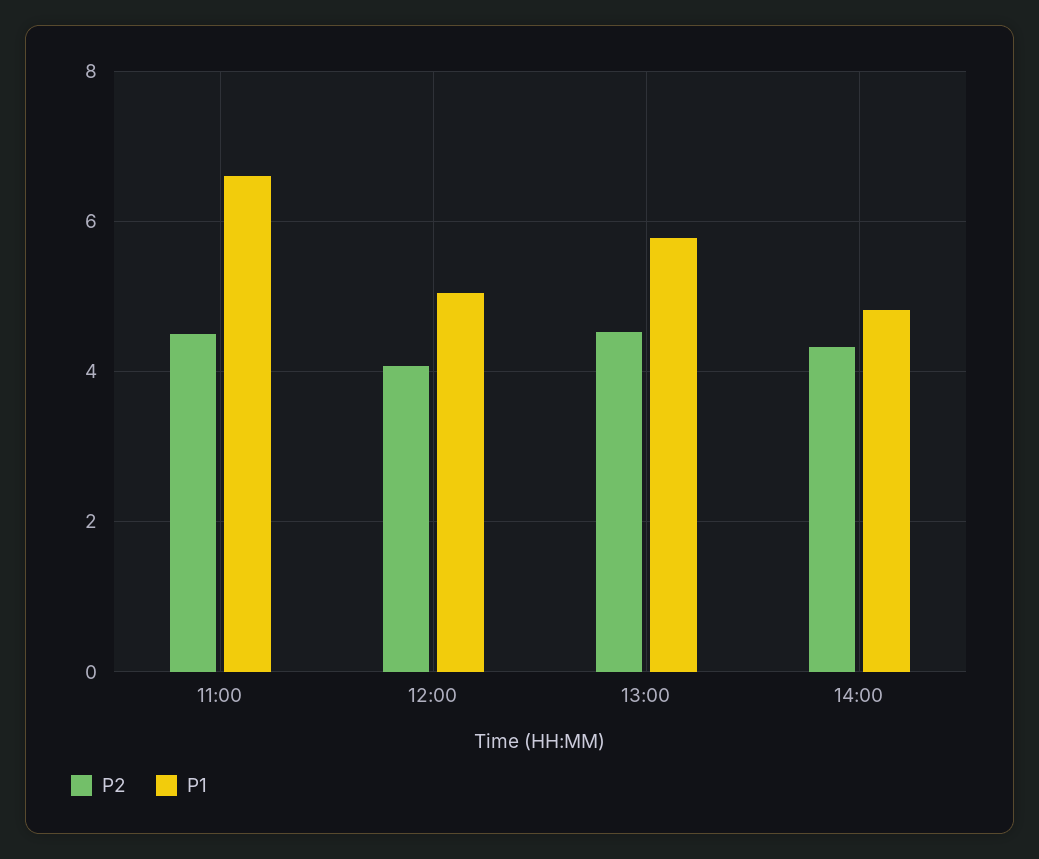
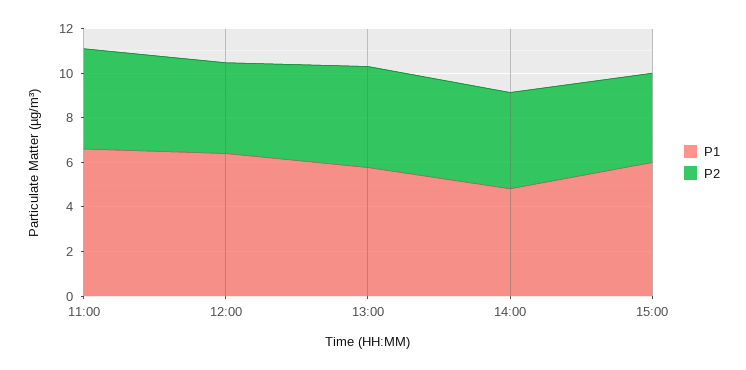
P1, 12:00: 5 -> 6.5
P1, 15:00: none -> 6
P2, 15:00: none -> 4

